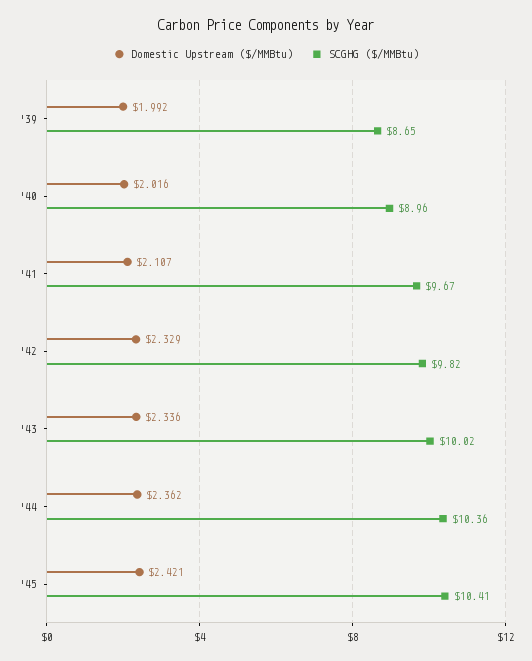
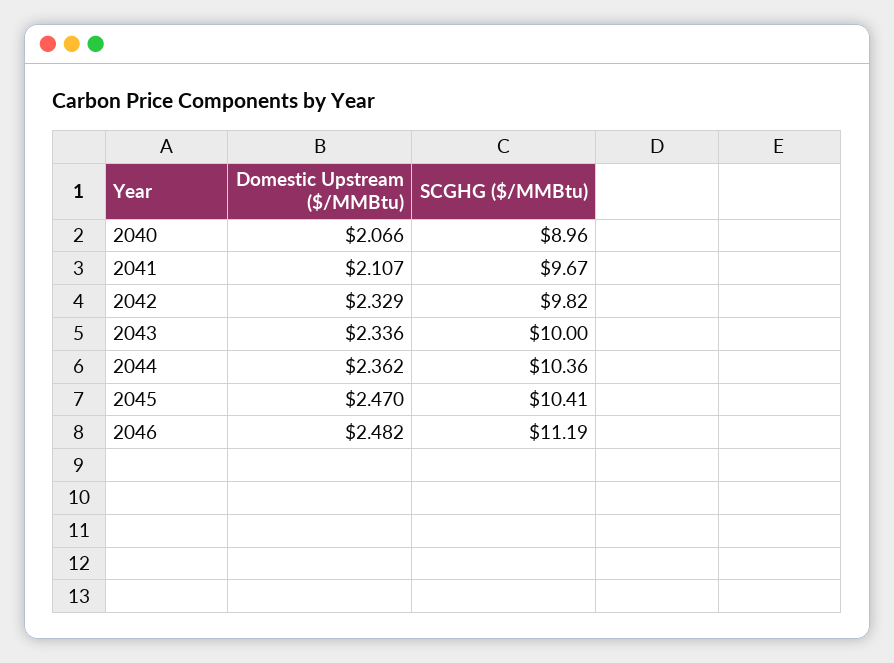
Domestic Upstream ($/MMBtu), '39: 1.992 -> none
SCGHG ($/MMBtu), '39: 8.65 -> none
Domestic Upstream ($/MMBtu), '40: 2.016 -> 2.066
SCGHG ($/MMBtu), '43: 10.02 -> 10
Domestic Upstream ($/MMBtu), '45: 2.421 -> 2.47
Domestic Upstream ($/MMBtu), 2046: none -> 2.482
SCGHG ($/MMBtu), 2046: none -> 11.19

